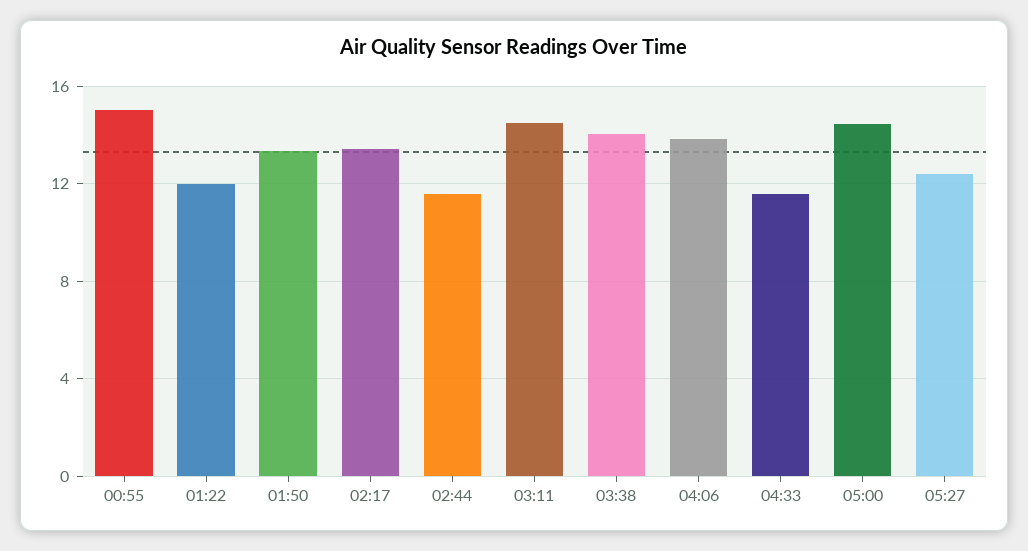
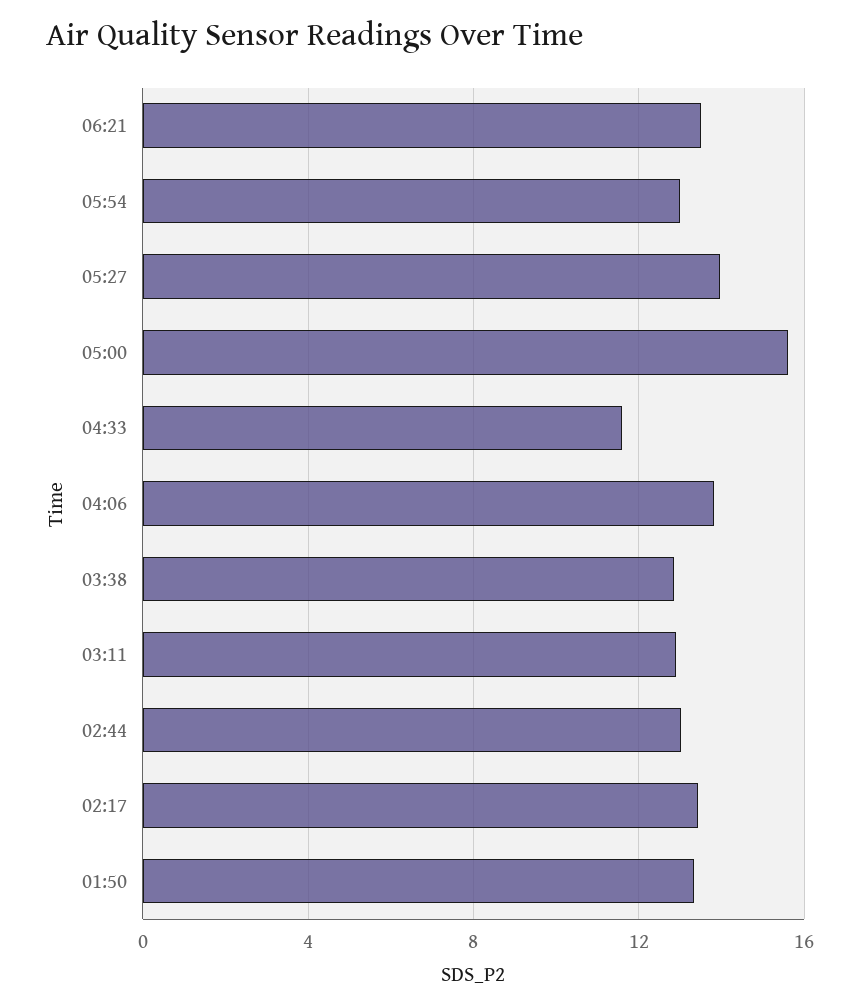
00:55: 15 -> none
01:22: 12 -> none
02:44: 11.5 -> 13
03:11: 14.5 -> 13
03:38: 14 -> 13
05:00: 14.5 -> 15.5
05:27: 12.5 -> 14
06:21: none -> 13.5
05:54: none -> 13

